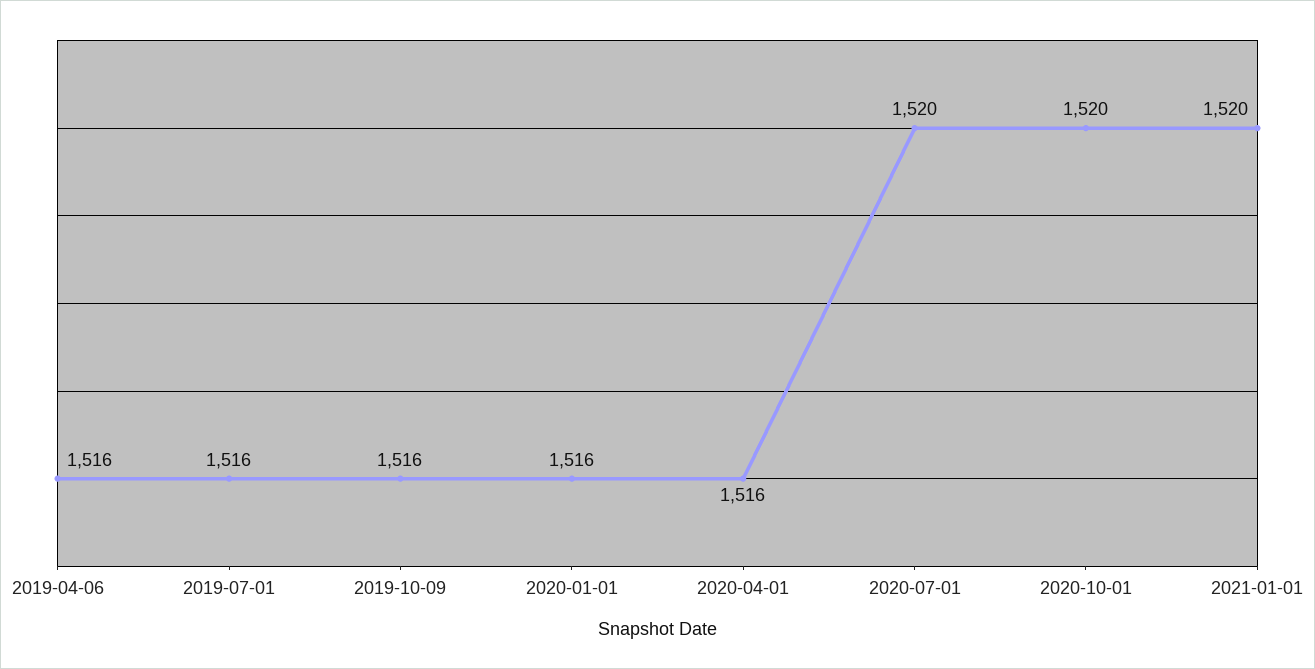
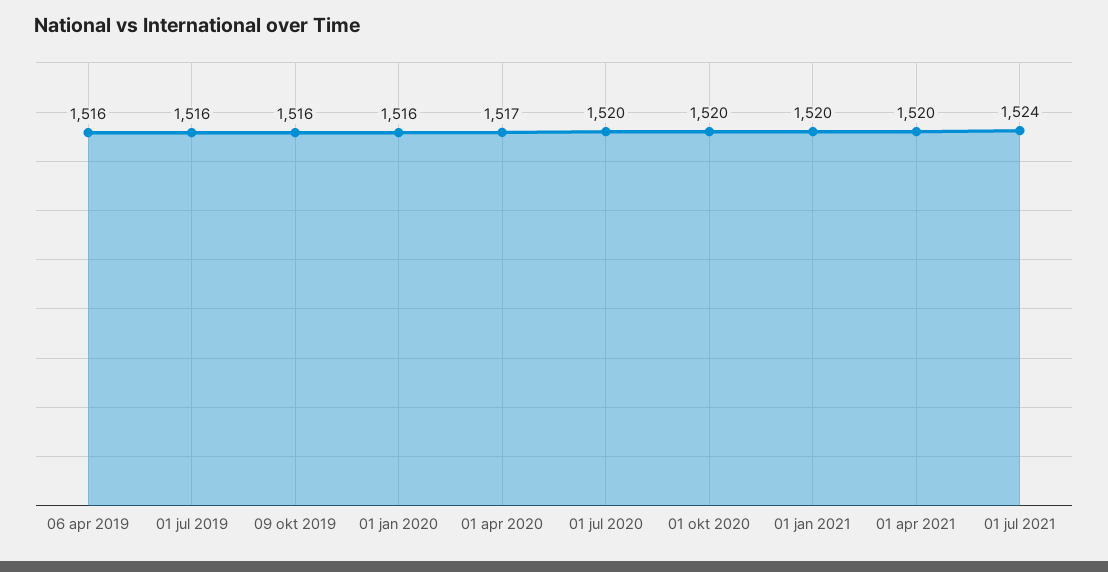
2020-04-01: 1516 -> 1517
01 apr 2021: none -> 1520
01 jul 2021: none -> 1524

